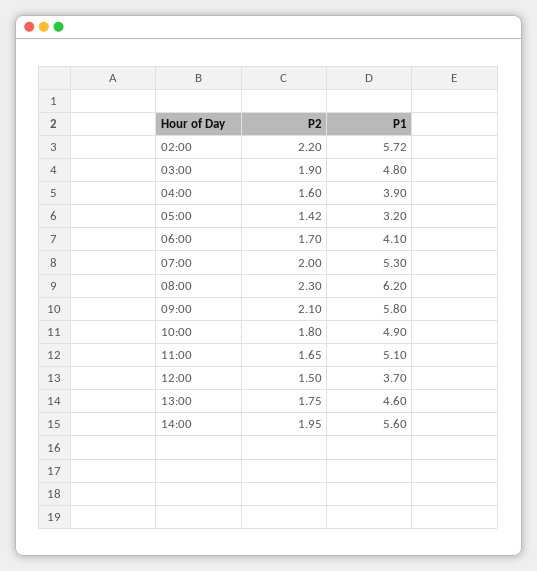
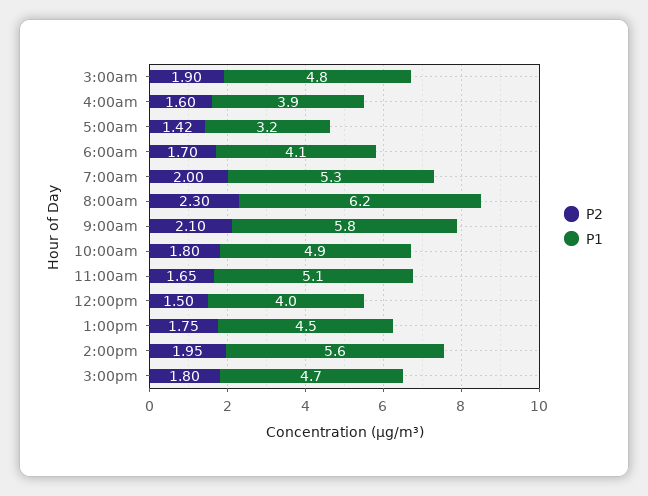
P2, 02:00: 2.2 -> none
P1, 02:00: 5.72 -> none
P1, 12:00: 3.7 -> 4
P1, 13:00: 4.6 -> 4.5
P2, 3:00pm: none -> 1.8
P1, 3:00pm: none -> 4.7

